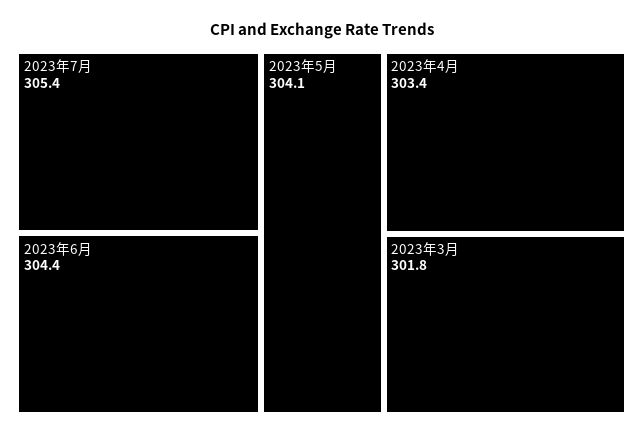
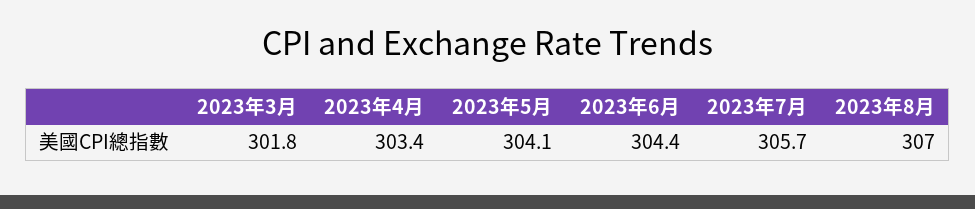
2023年7月: 305.4 -> 305.7
2023年8月: none -> 307

